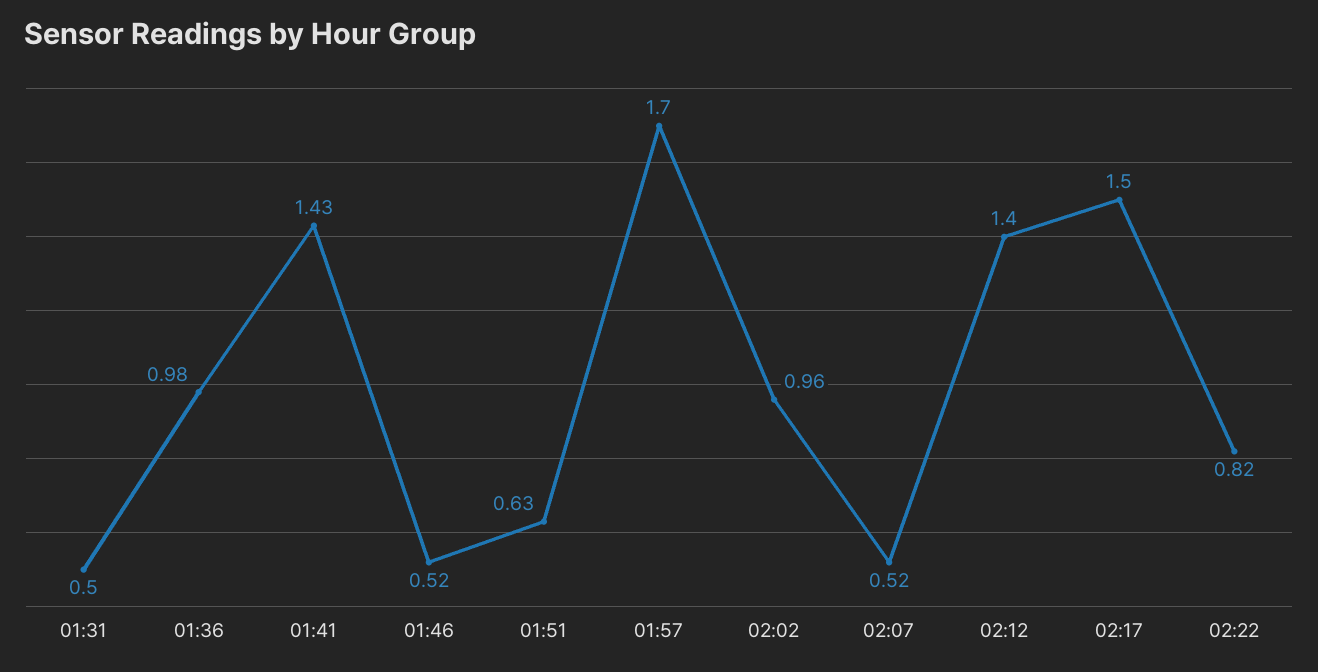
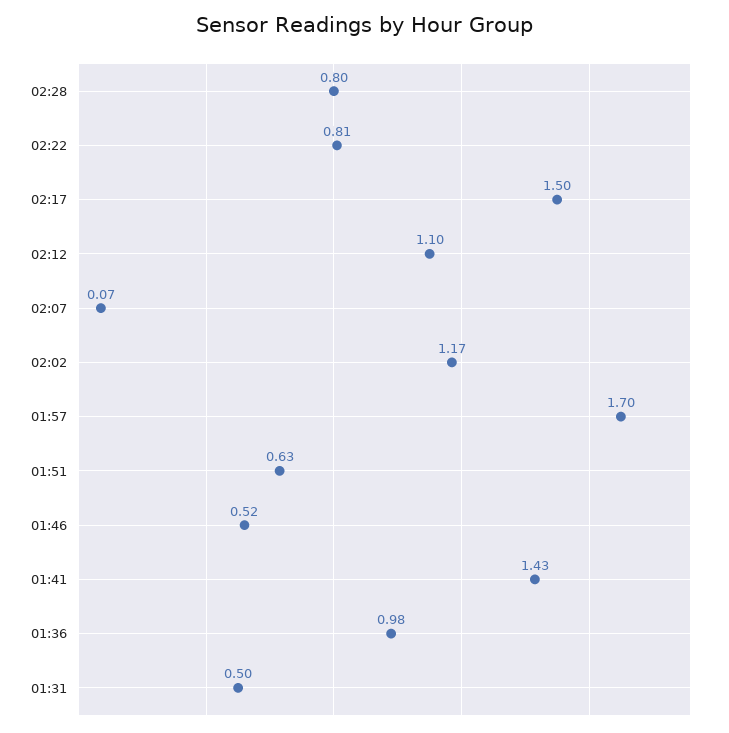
02:02: 0.96 -> 1.17
02:07: 0.52 -> 0.07
02:12: 1.4 -> 1.1
02:22: 0.82 -> 0.81
02:28: none -> 0.8

